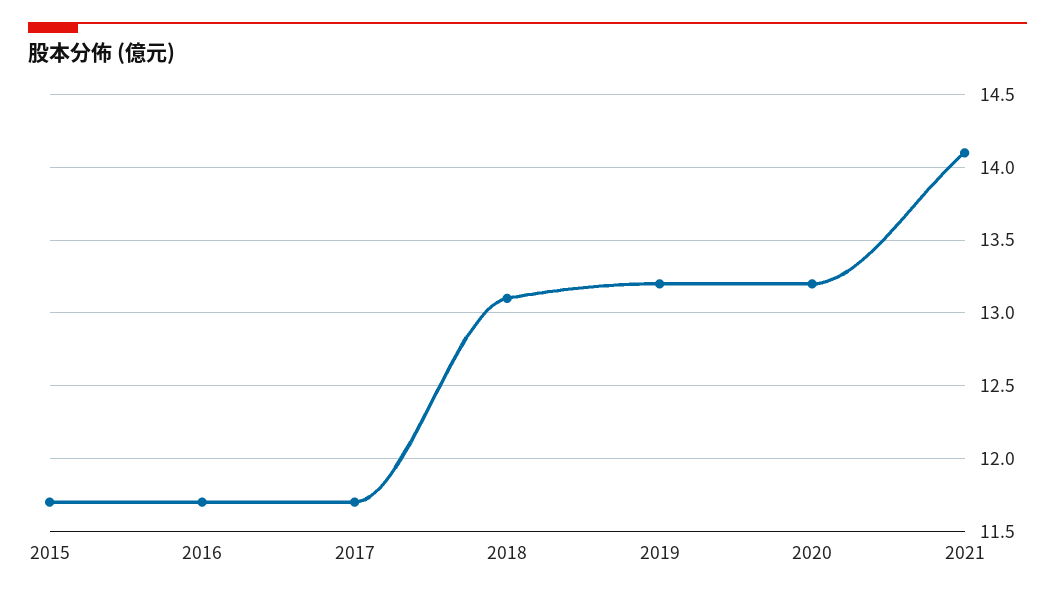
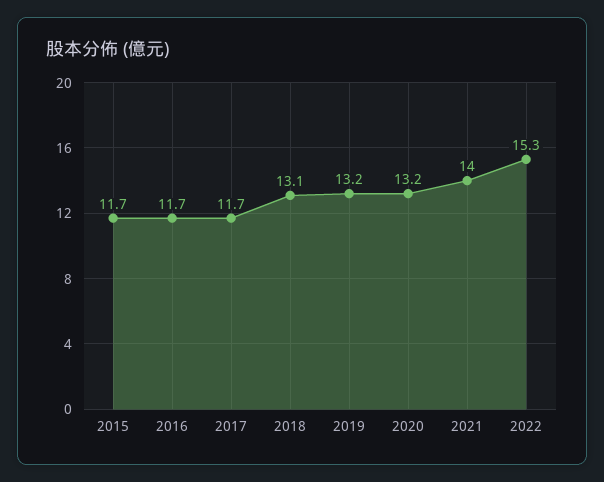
2021: 14.1 -> 14
2022: none -> 15.3

